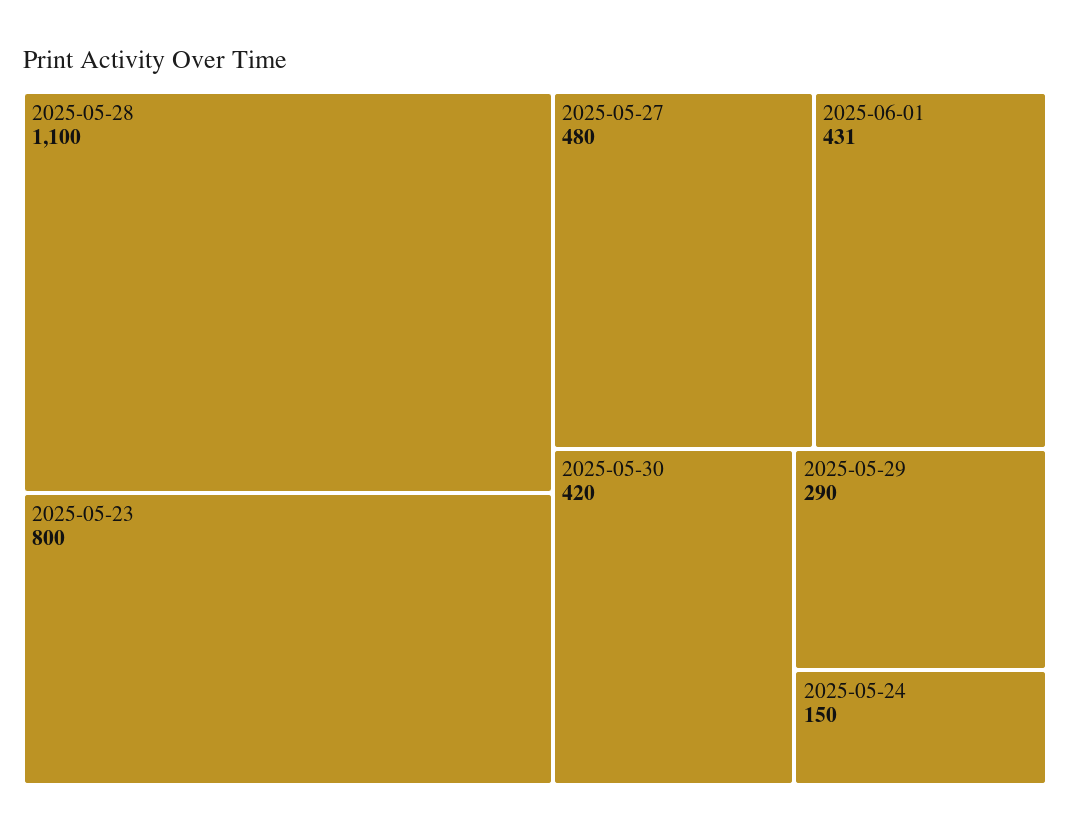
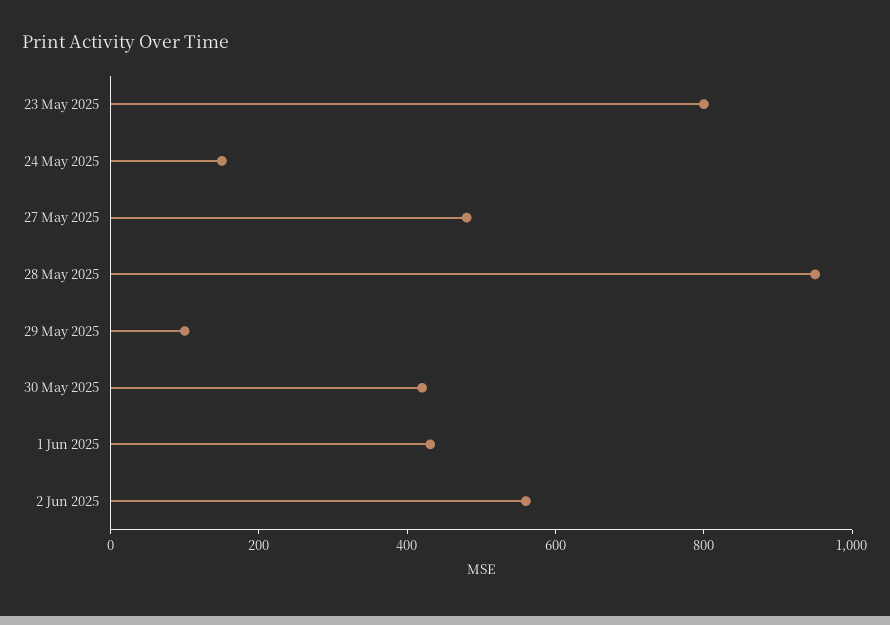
2025-05-28: 1100 -> 950
2025-05-29: 290 -> 100
2 Jun 2025: none -> 550

